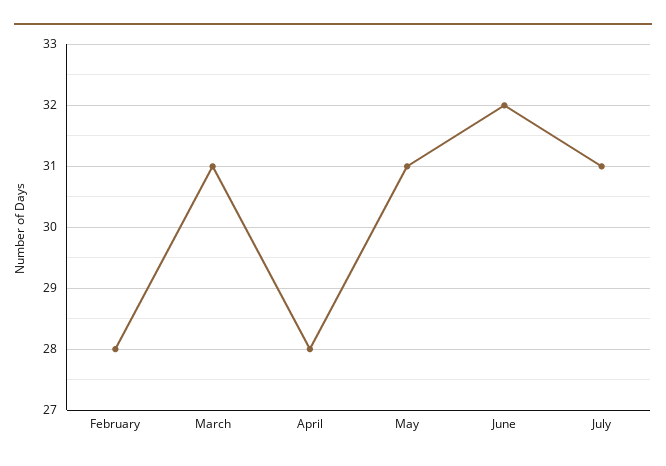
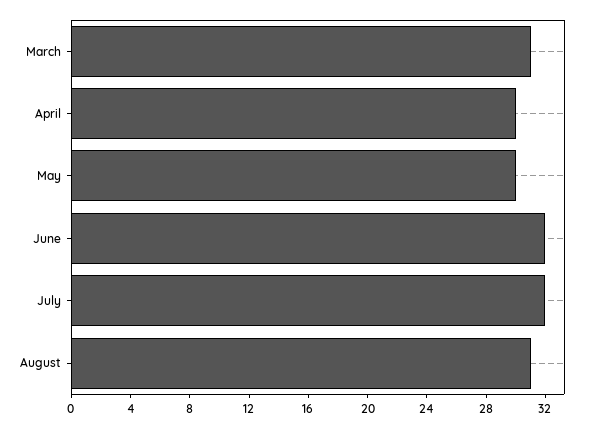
February: 28 -> none
April: 28 -> 30
May: 31 -> 30
July: 31 -> 32
August: none -> 31

